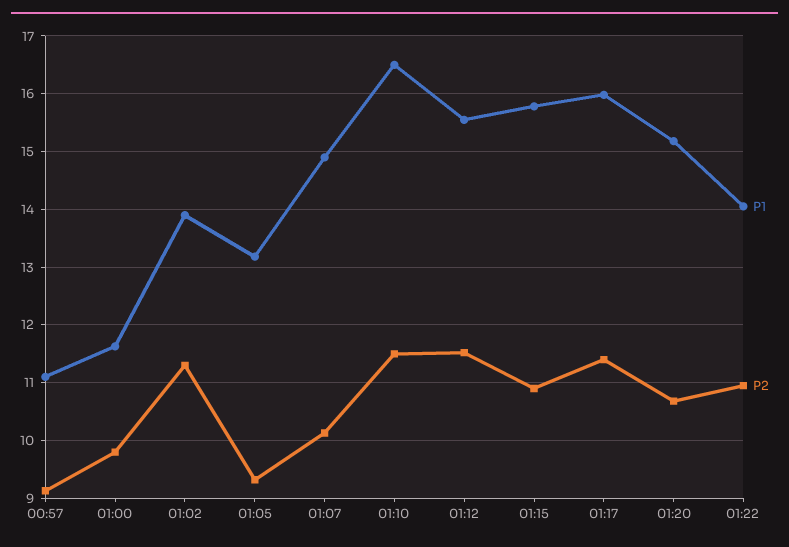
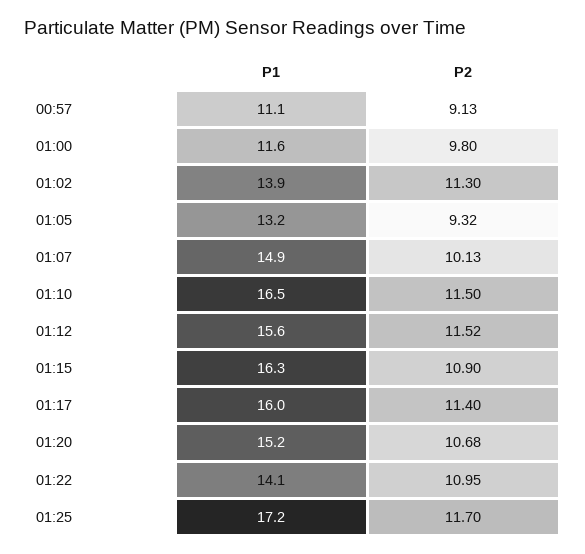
P1, 01:15: 15.8 -> 16.3
P1, 01:25: none -> 17.2
P2, 01:25: none -> 11.7

